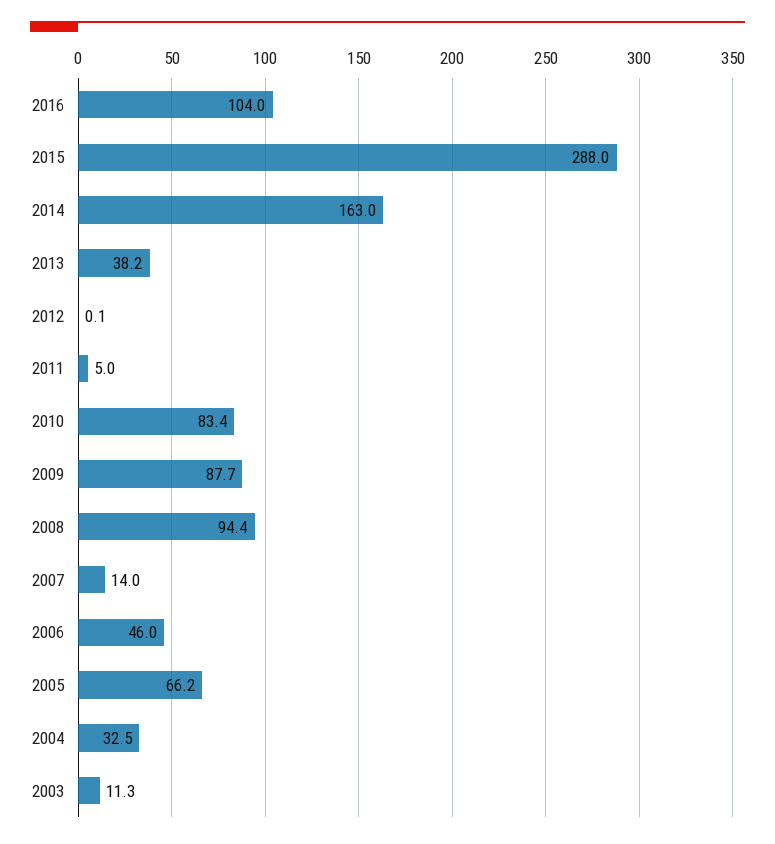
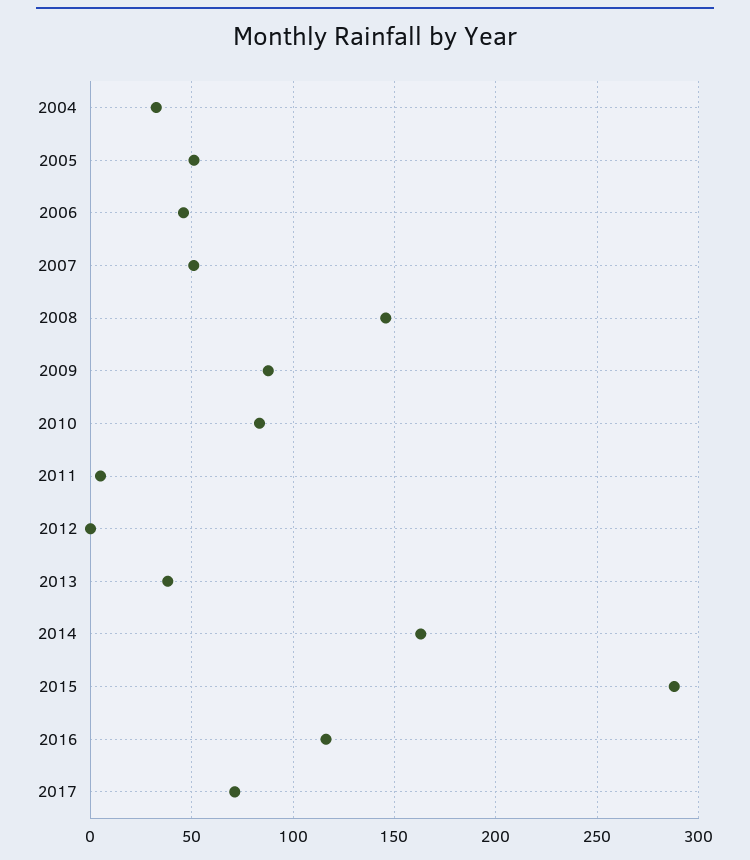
2016: 104 -> 115
2008: 94.4 -> 145
2007: 14 -> 50
2005: 66.2 -> 50
2003: 11.3 -> none
2017: none -> 70

